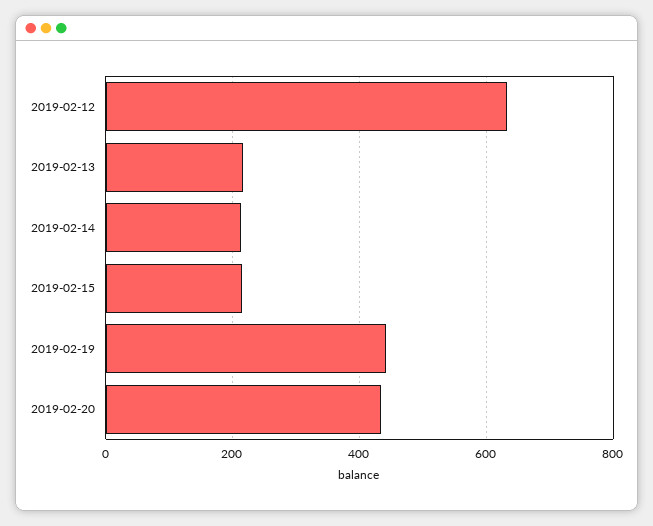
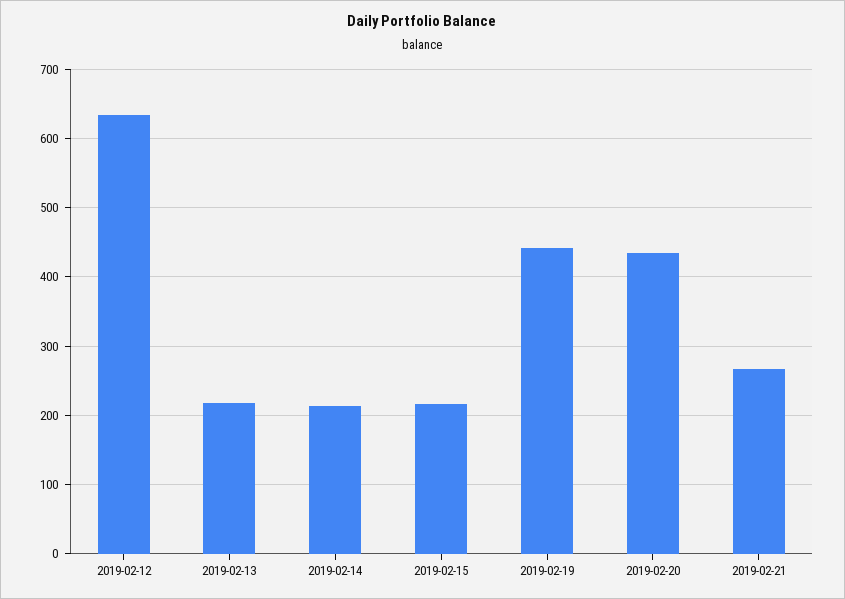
2019-02-21: none -> 270

